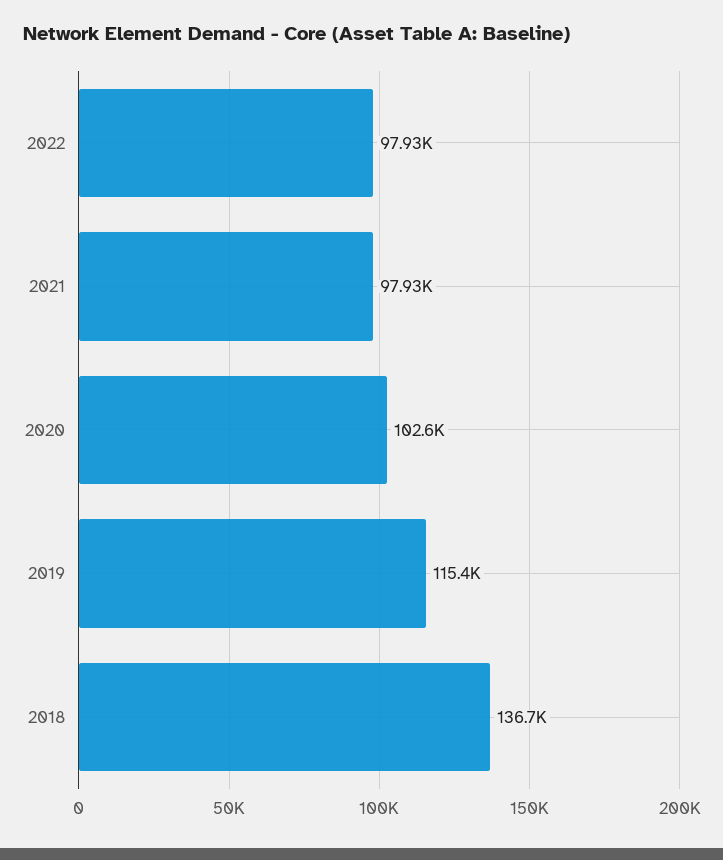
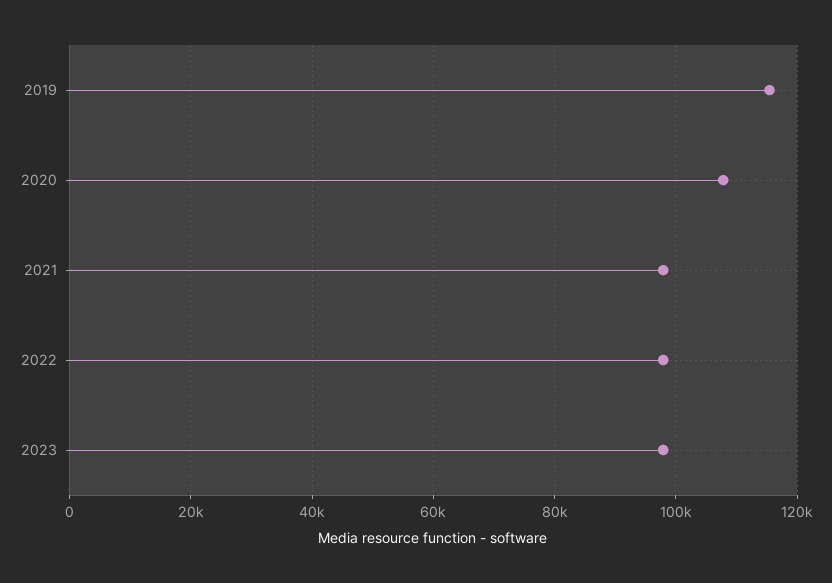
2020: 102600 -> 108000
2018: 136700 -> none
2023: none -> 98000

